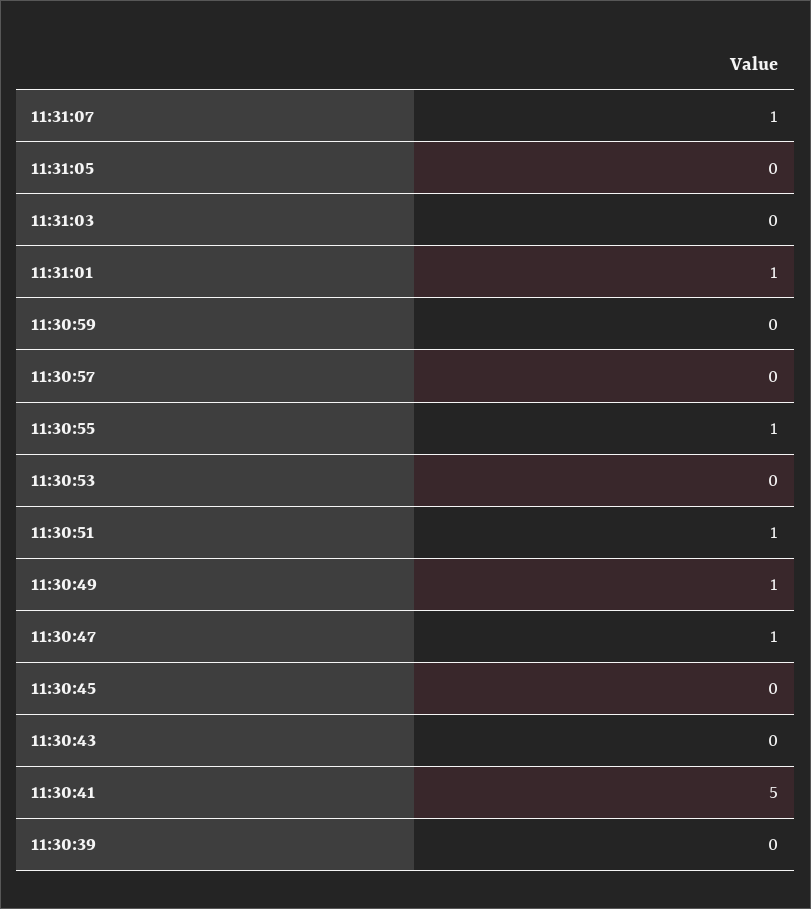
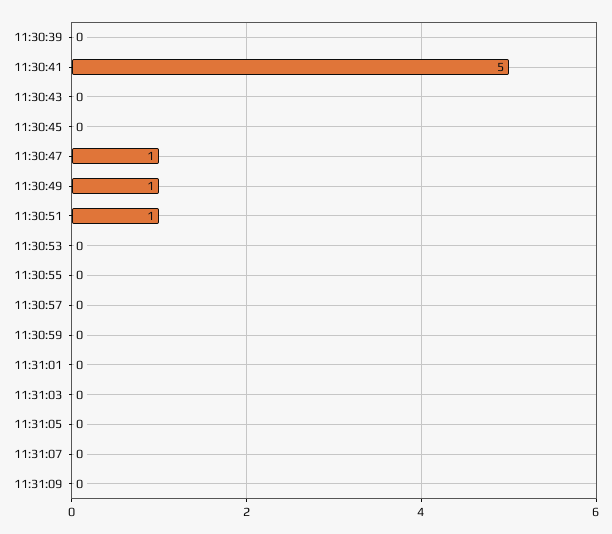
11:31:07: 1 -> 0
11:31:01: 1 -> 0
11:30:55: 1 -> 0
11:31:09: none -> 0

